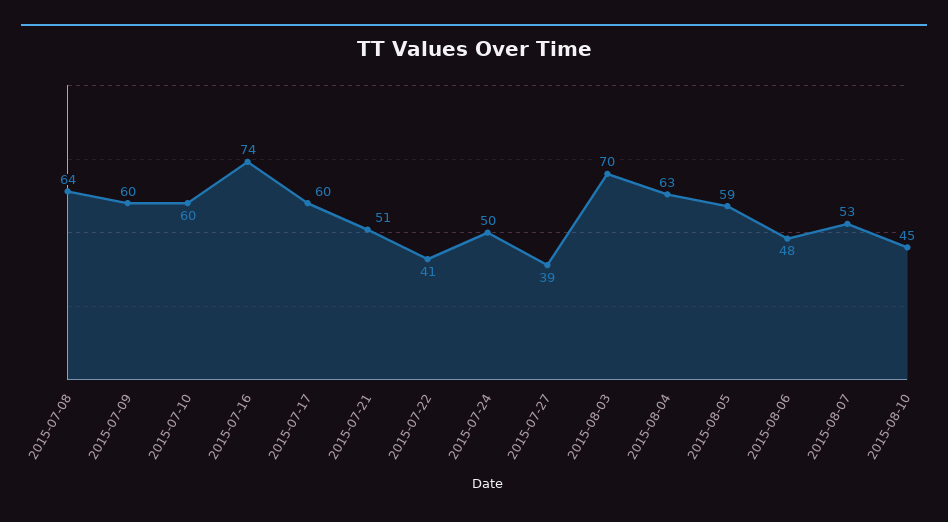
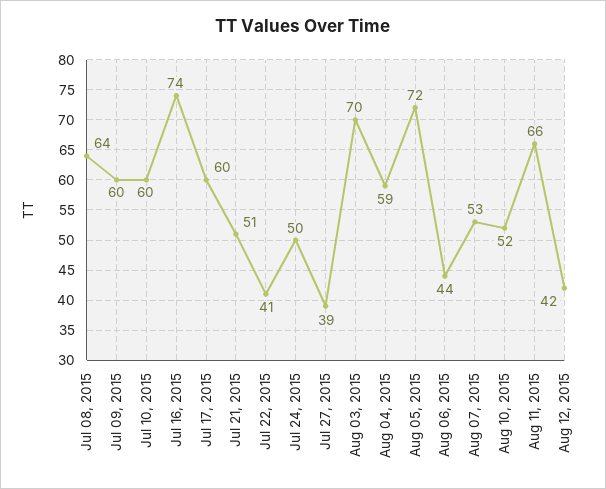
2015-08-04: 63 -> 59
2015-08-05: 59 -> 72
2015-08-06: 48 -> 44
2015-08-10: 45 -> 52
Aug 11, 2015: none -> 66
Aug 12, 2015: none -> 42

